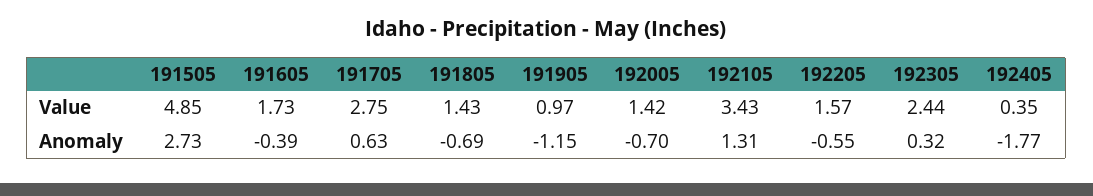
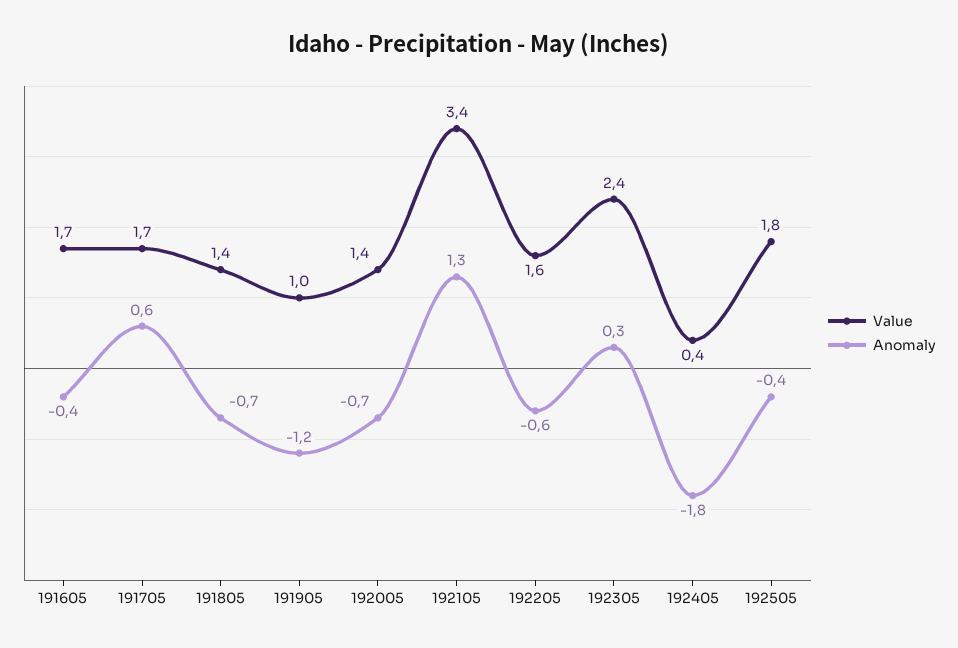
Value, 191505: 4.85 -> none
Value, 191705: 2.75 -> 1.7
Anomaly, 191505: 2.73 -> none
Value, 192505: none -> 1.8
Anomaly, 192505: none -> -0.4

